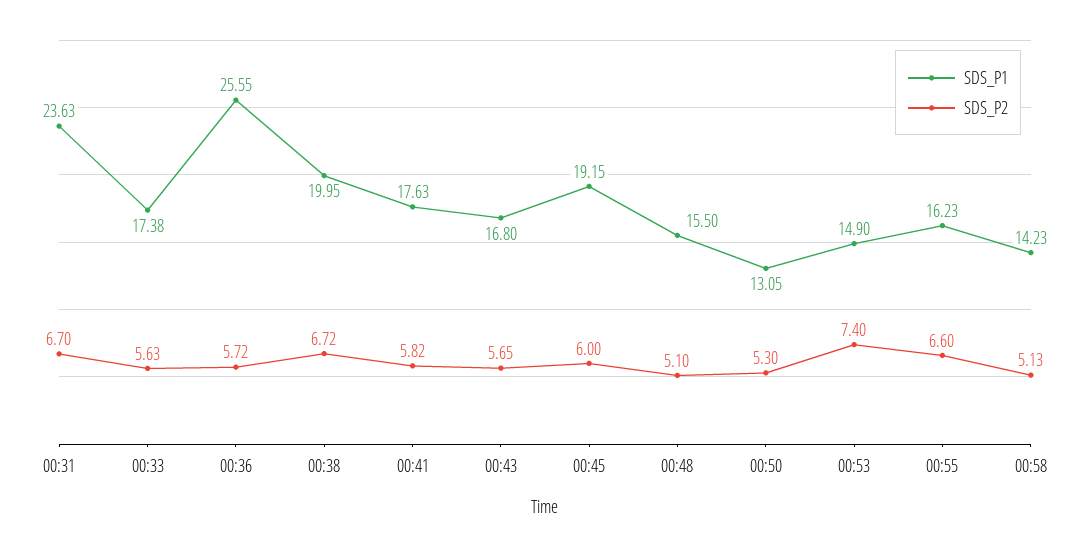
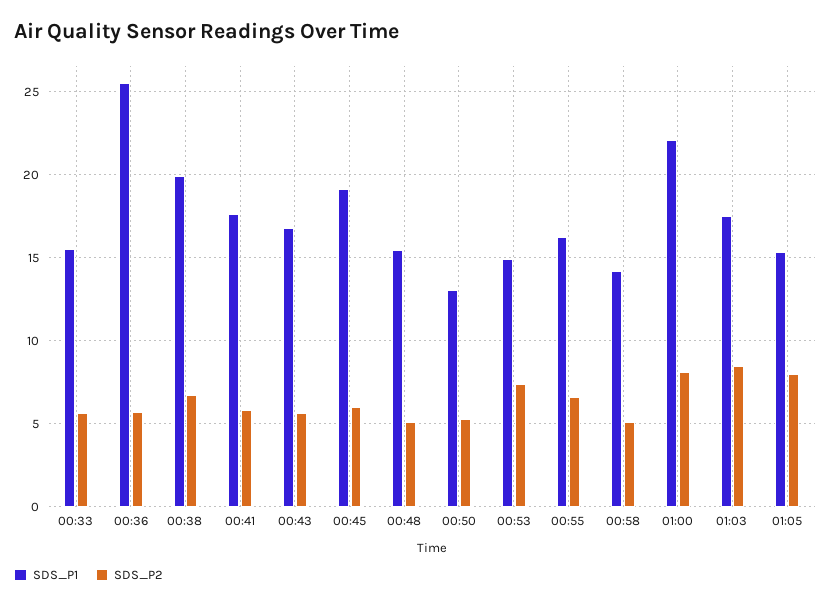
SDS_P1, 00:31: 23.63 -> none
SDS_P2, 00:31: 6.7 -> none
SDS_P1, 00:33: 17.38 -> 15.5
SDS_P1, 01:00: none -> 22
SDS_P2, 01:00: none -> 8
SDS_P1, 01:03: none -> 17.5
SDS_P2, 01:03: none -> 8.5
SDS_P1, 01:05: none -> 15.5
SDS_P2, 01:05: none -> 8

